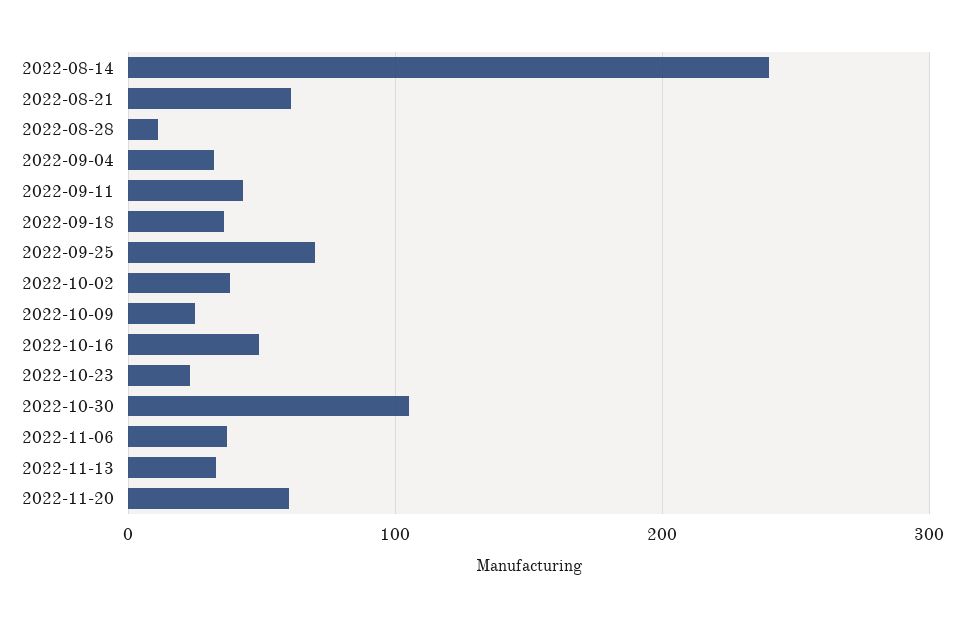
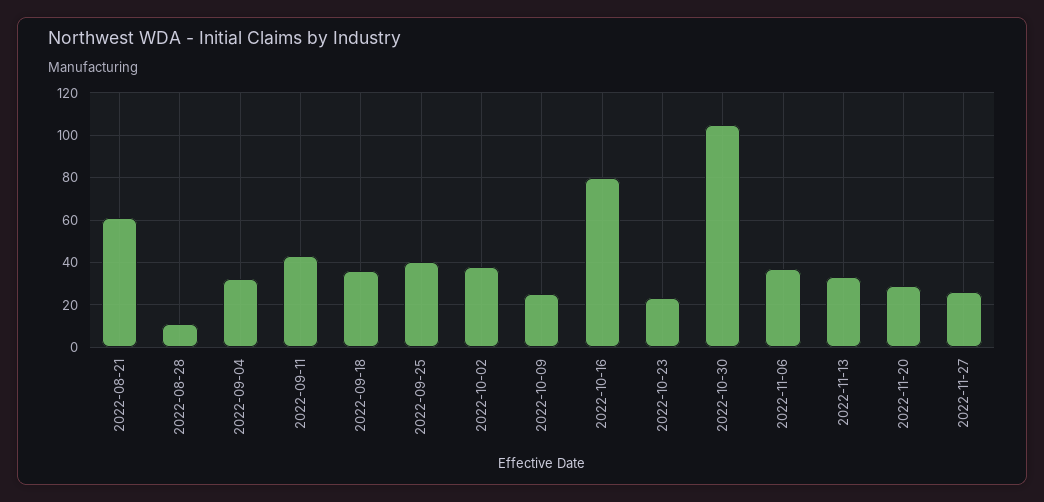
2022-08-14: 240 -> none
2022-09-25: 70 -> 40
2022-10-16: 50 -> 80
2022-11-20: 60 -> 30
2022-11-27: none -> 25

